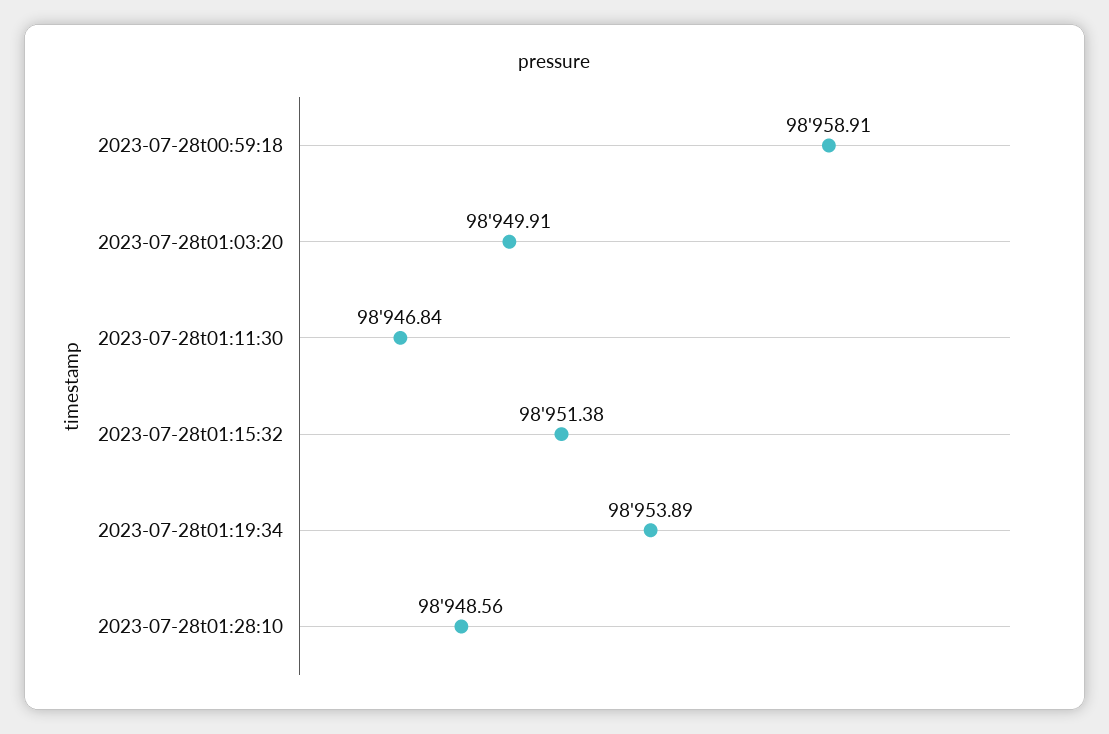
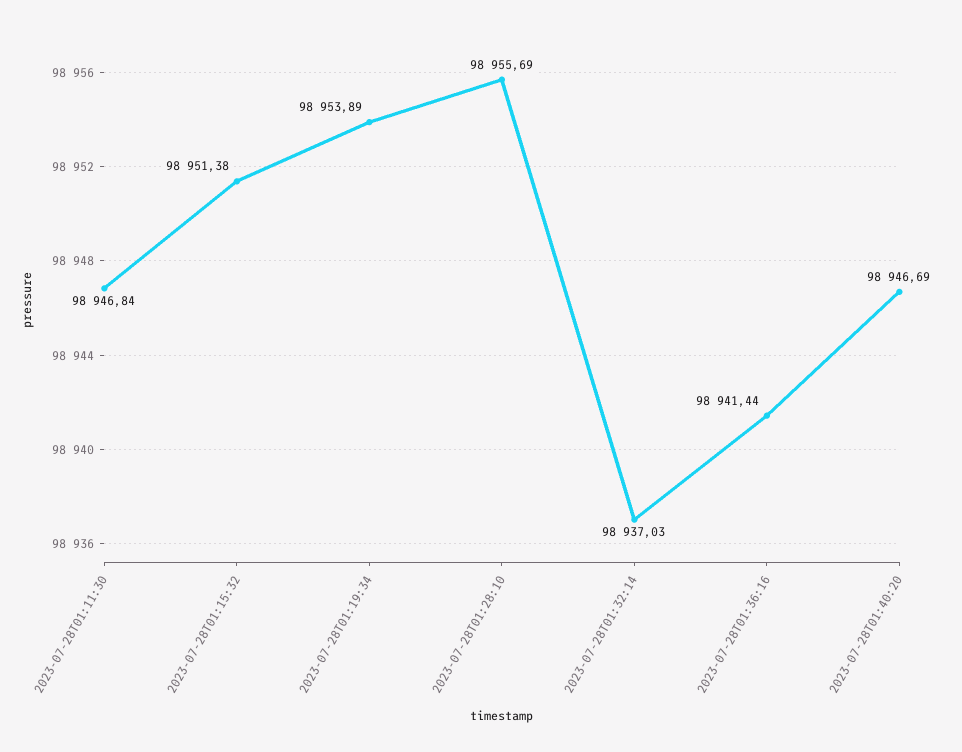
2023-07-28t00:59:18: 98958.91 -> none
2023-07-28t01:03:20: 98949.91 -> none
2023-07-28t01:28:10: 98948.56 -> 98955.69
2023-07-28T01:32:14: none -> 98937.03
2023-07-28T01:36:16: none -> 98941.44
2023-07-28T01:40:20: none -> 98946.69

